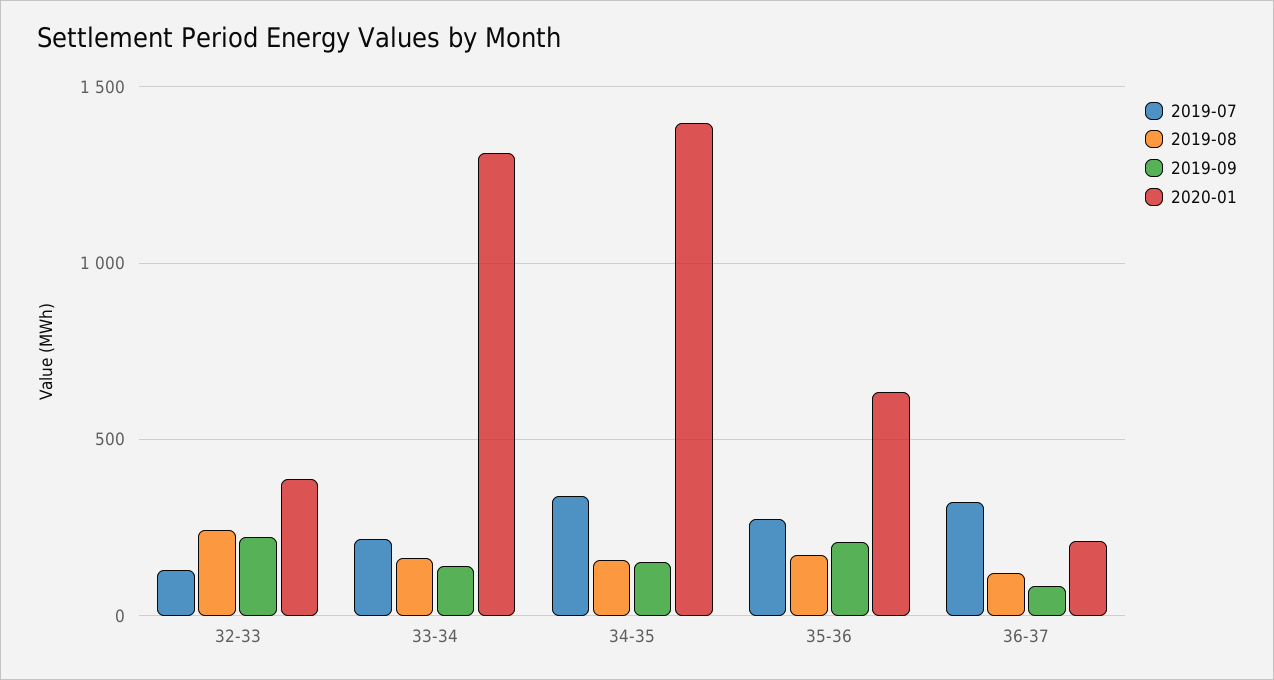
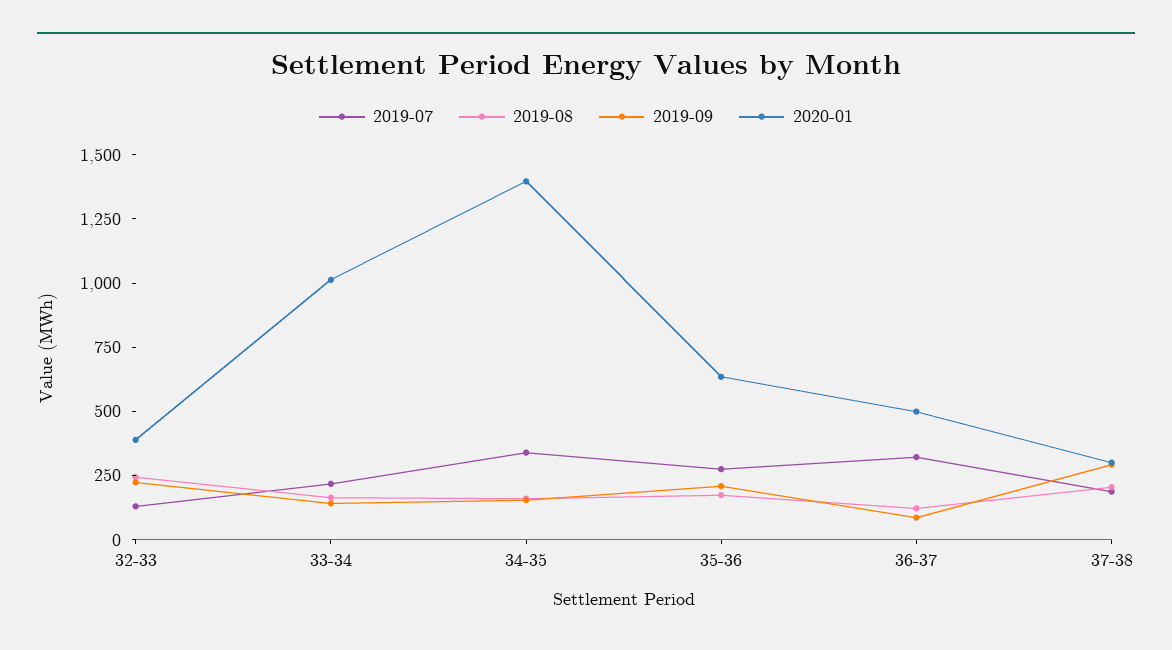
2020-01, 33-34: 1300 -> 1000
2020-01, 36-37: 200 -> 500
2019-07, 37-38: none -> 200
2019-08, 37-38: none -> 200
2019-09, 37-38: none -> 300
2020-01, 37-38: none -> 300

